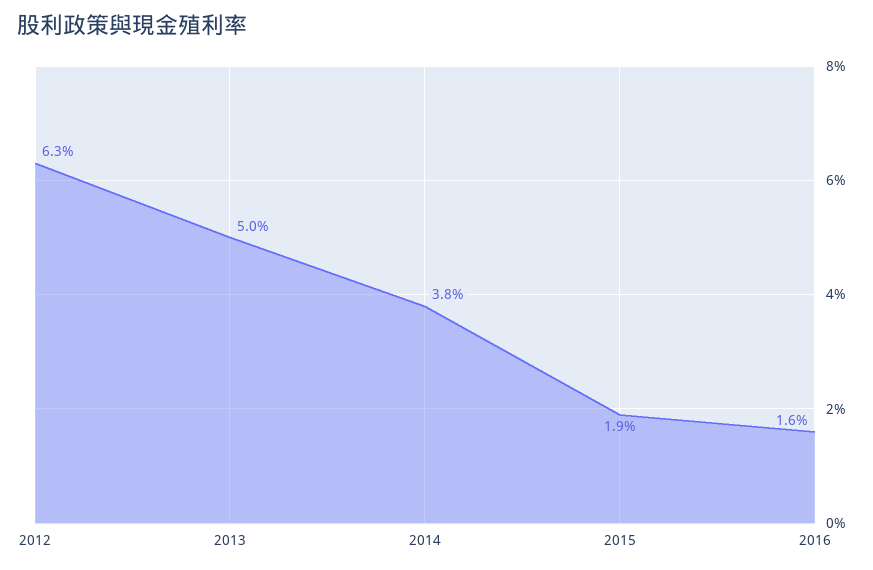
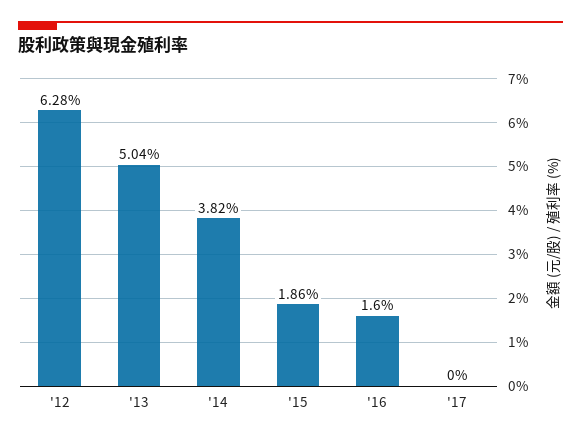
'17: none -> 0

